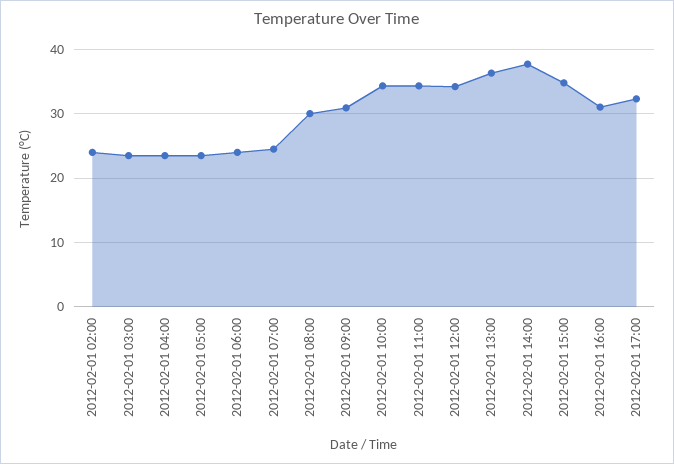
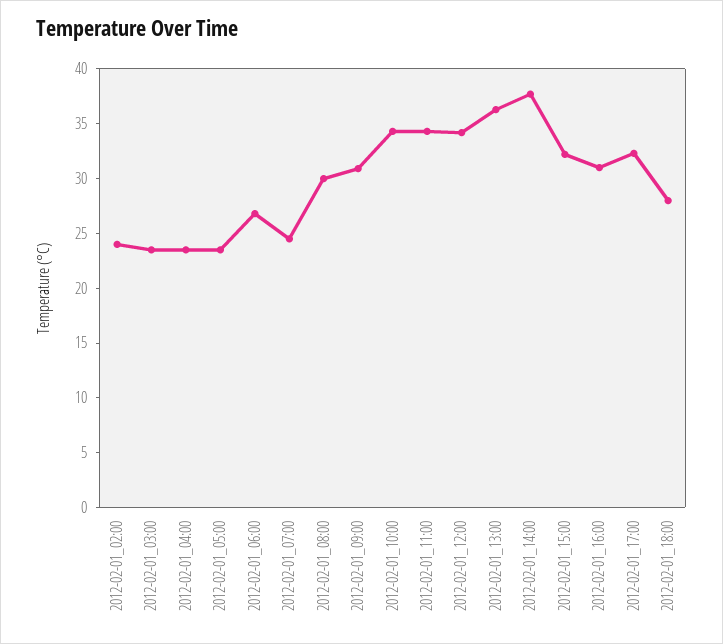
2012-02-01 06:00: 24 -> 27
2012-02-01 15:00: 35 -> 32
2012-02-01_18:00: none -> 28

